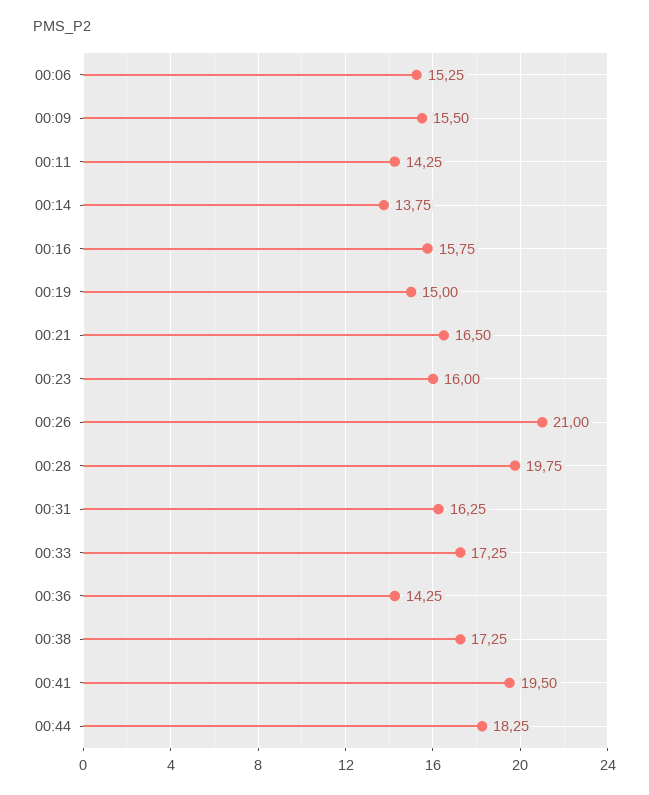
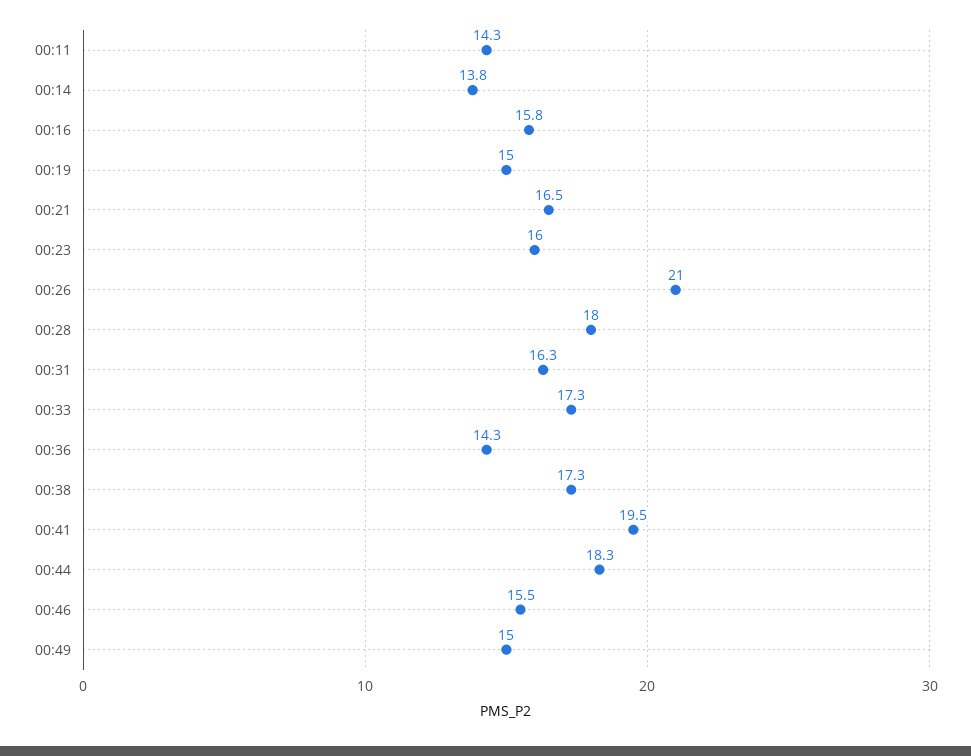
00:06: 15.25 -> none
00:09: 15.5 -> none
00:28: 19.75 -> 18
00:46: none -> 15.5
00:49: none -> 15

